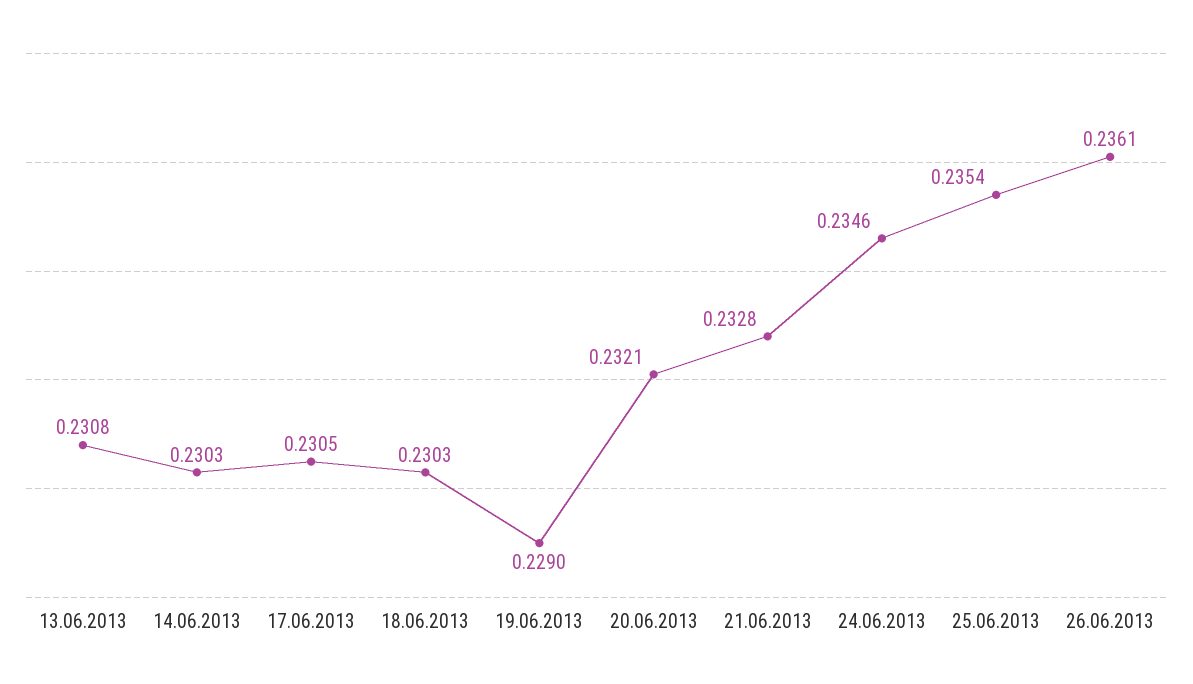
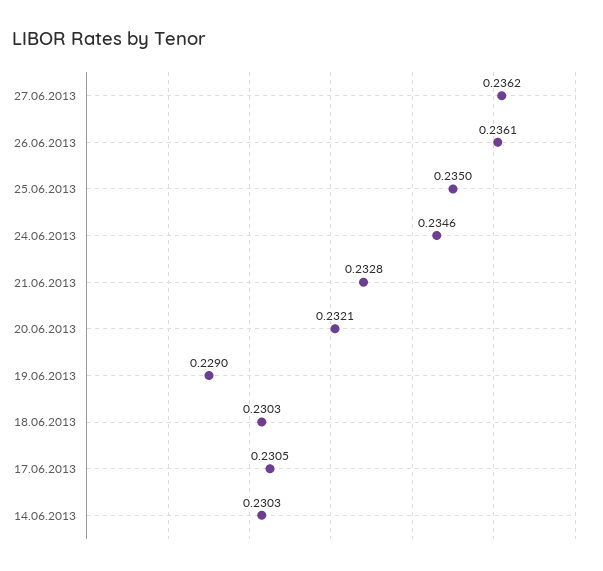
13.06.2013: 0.2308 -> none
25.06.2013: 0.2354 -> 0.235
27.06.2013: none -> 0.2362

